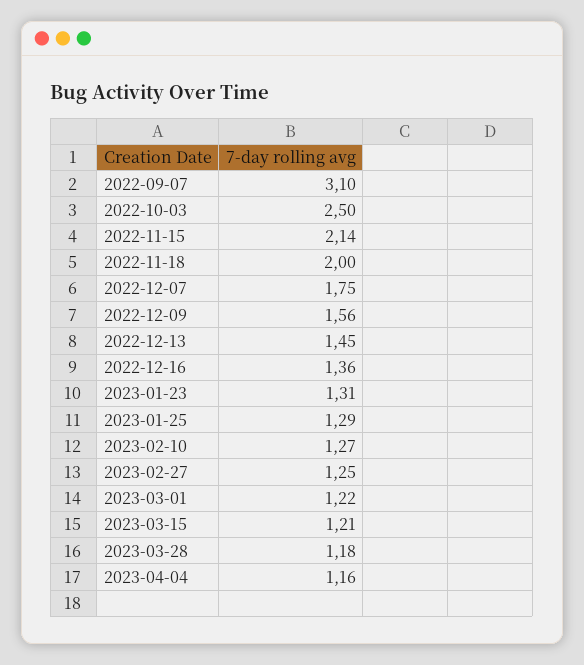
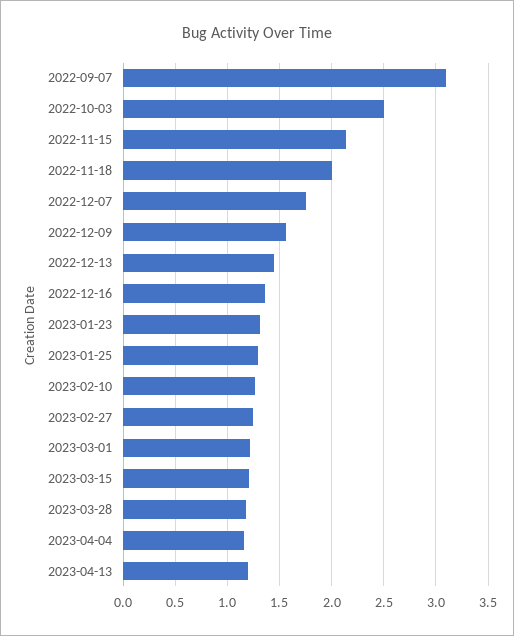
2023-04-13: none -> 1.2

